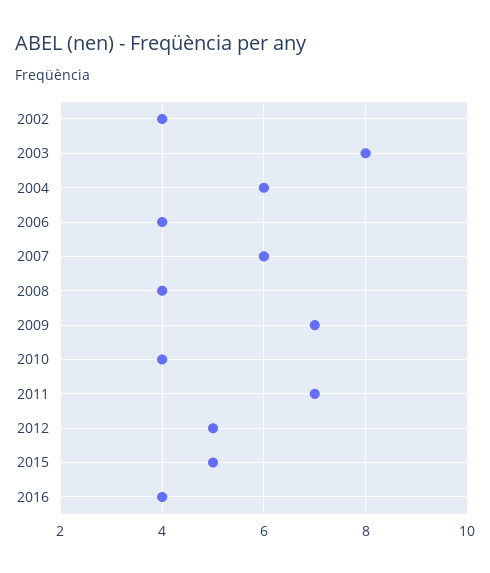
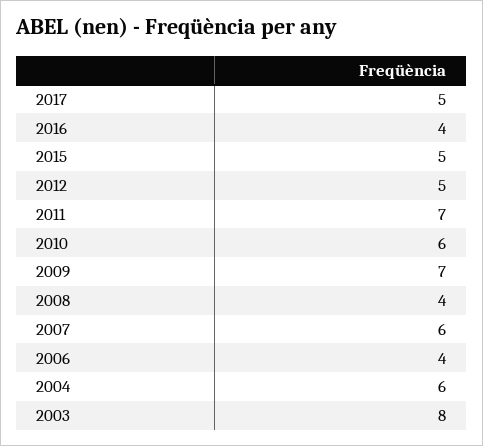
2002: 4 -> none
2010: 4 -> 6
2017: none -> 5

